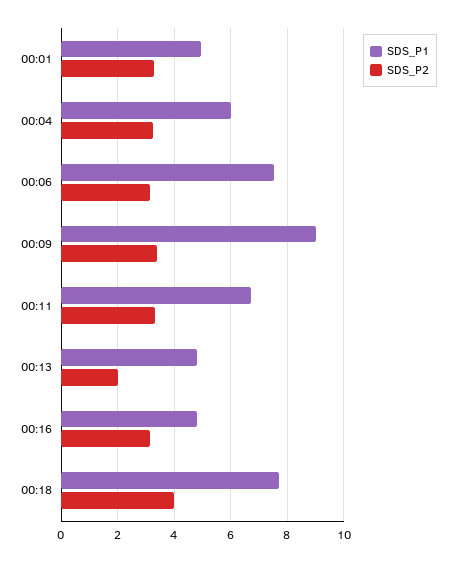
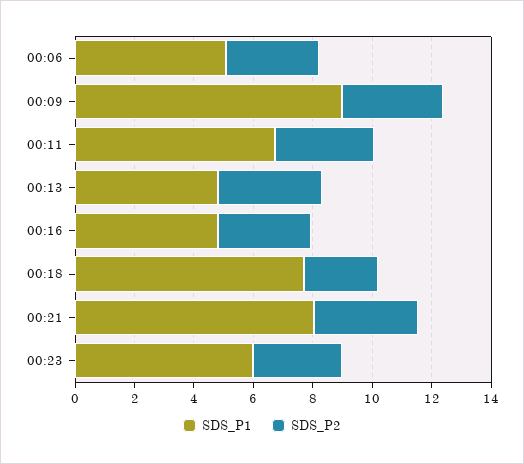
SDS_P1, 00:01: 5 -> none
SDS_P2, 00:01: 3.25 -> none
SDS_P1, 00:04: 6 -> none
SDS_P2, 00:04: 3.25 -> none
SDS_P1, 00:06: 7.5 -> 5
SDS_P2, 00:13: 2 -> 3.5
SDS_P2, 00:18: 4 -> 2.5
SDS_P1, 00:21: none -> 8
SDS_P2, 00:21: none -> 3.5
SDS_P1, 00:23: none -> 6
SDS_P2, 00:23: none -> 3

